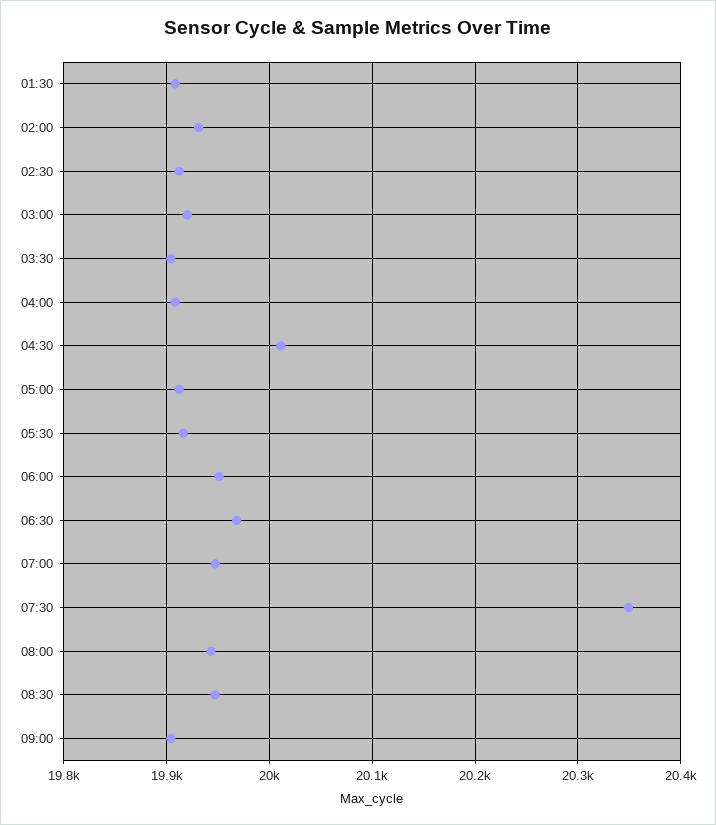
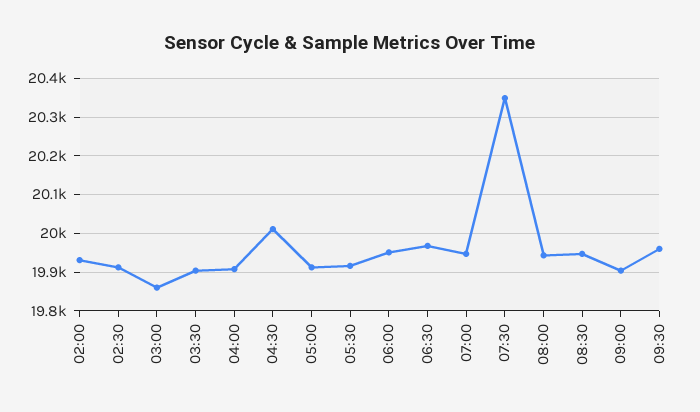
01:30: 19910 -> none
03:00: 19920 -> 19860
09:30: none -> 19960

